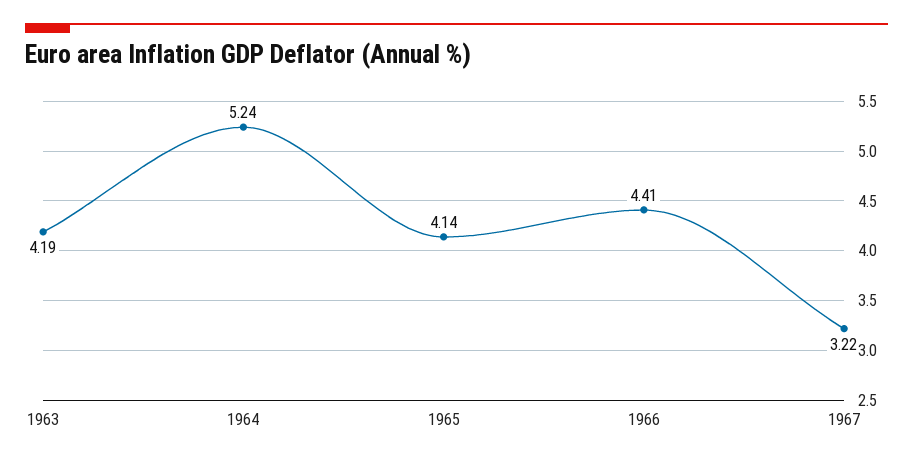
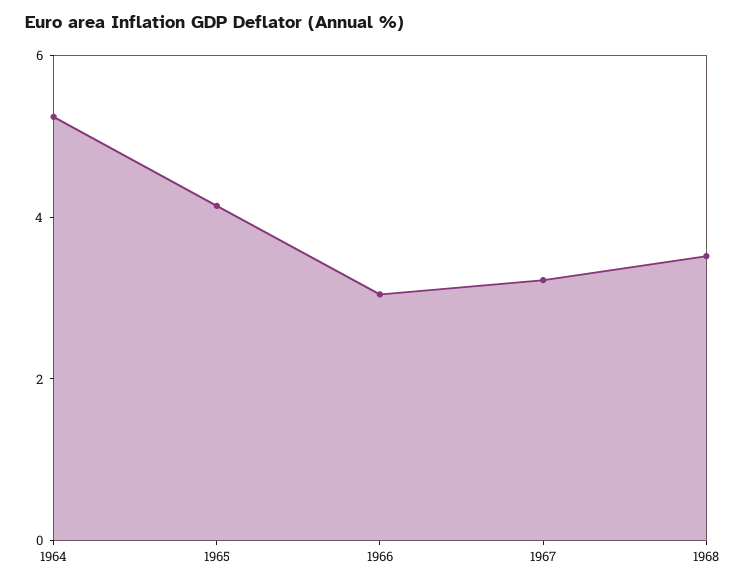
1963: 4.19 -> none
1966: 4.41 -> 3
1968: none -> 3.5

